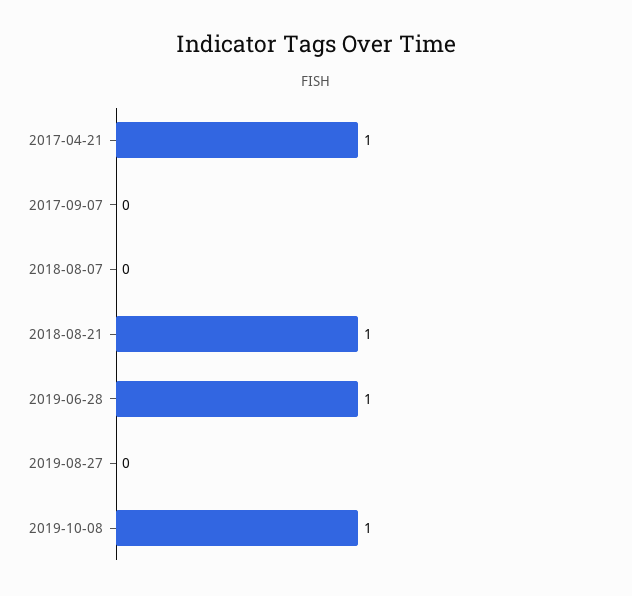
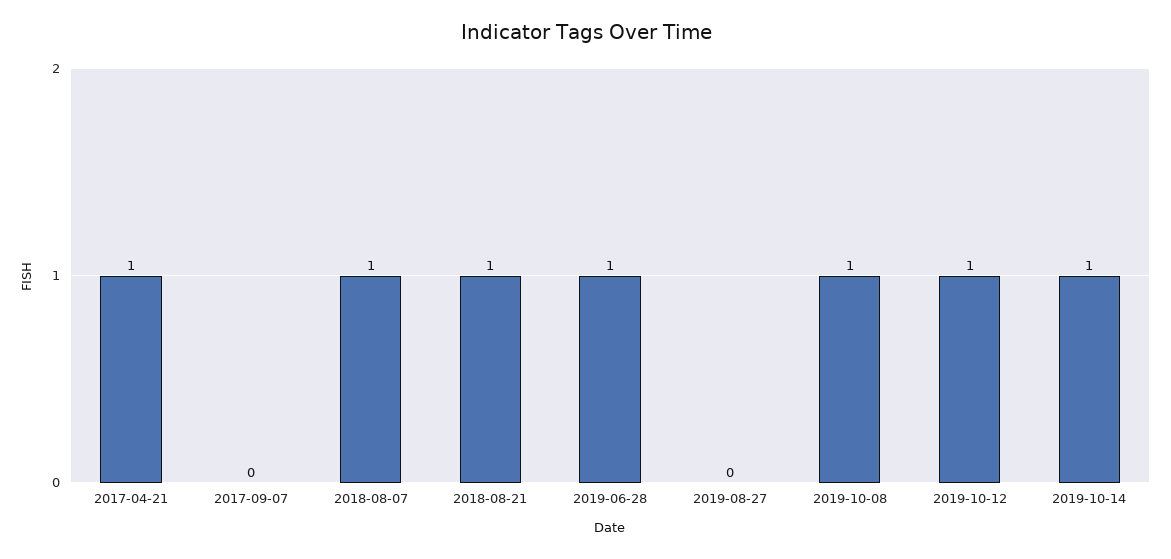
2018-08-07: 0 -> 1
2019-10-12: none -> 1
2019-10-14: none -> 1

